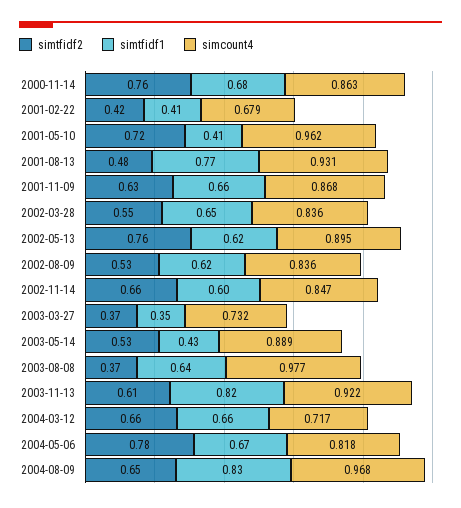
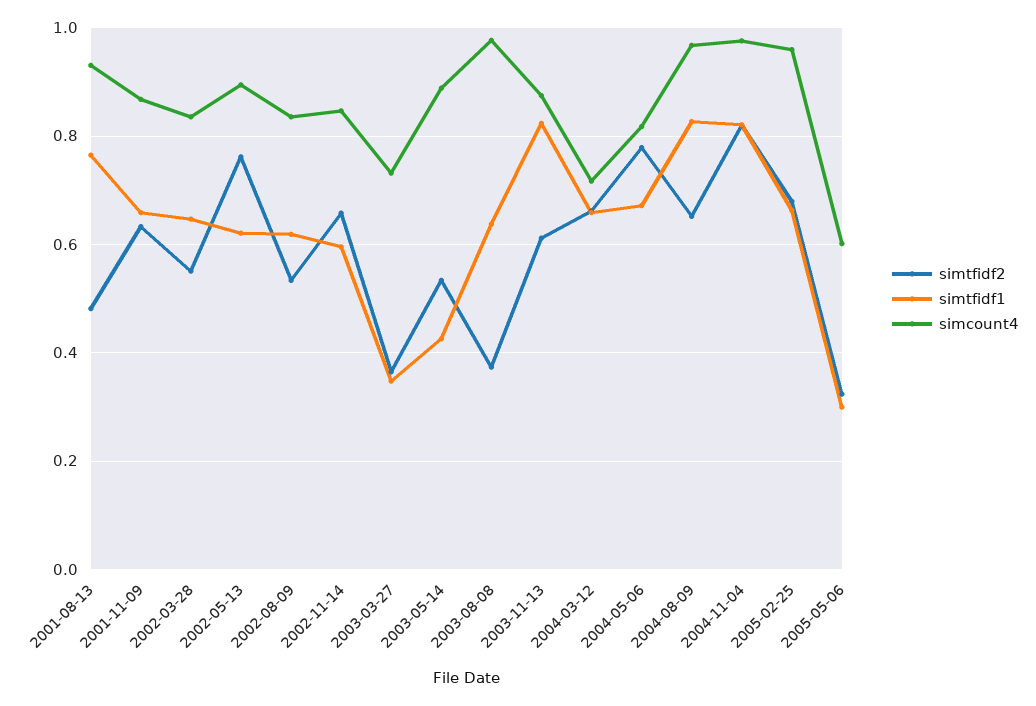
simtfidf2, 2000-11-14: 0.76 -> none
simtfidf1, 2000-11-14: 0.68 -> none
simcount4, 2000-11-14: 0.863 -> none
simtfidf2, 2001-02-22: 0.42 -> none
simtfidf1, 2001-02-22: 0.41 -> none
simcount4, 2001-02-22: 0.679 -> none
simtfidf2, 2001-05-10: 0.72 -> none
simtfidf1, 2001-05-10: 0.41 -> none
simcount4, 2001-05-10: 0.962 -> none
simcount4, 2003-11-13: 0.922 -> 0.88
simtfidf2, 2004-11-04: none -> 0.82
simtfidf1, 2004-11-04: none -> 0.82
simcount4, 2004-11-04: none -> 0.98
simtfidf2, 2005-02-25: none -> 0.68
simtfidf1, 2005-02-25: none -> 0.66
simcount4, 2005-02-25: none -> 0.96
simtfidf2, 2005-05-06: none -> 0.32
simtfidf1, 2005-05-06: none -> 0.3
simcount4, 2005-05-06: none -> 0.6

